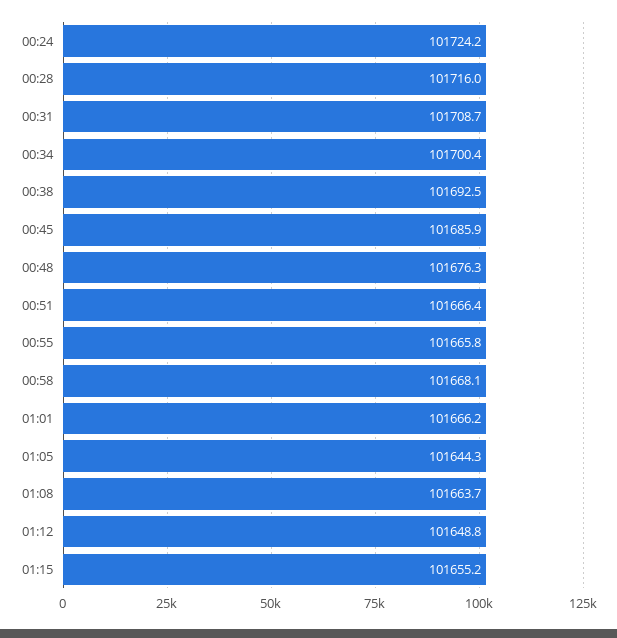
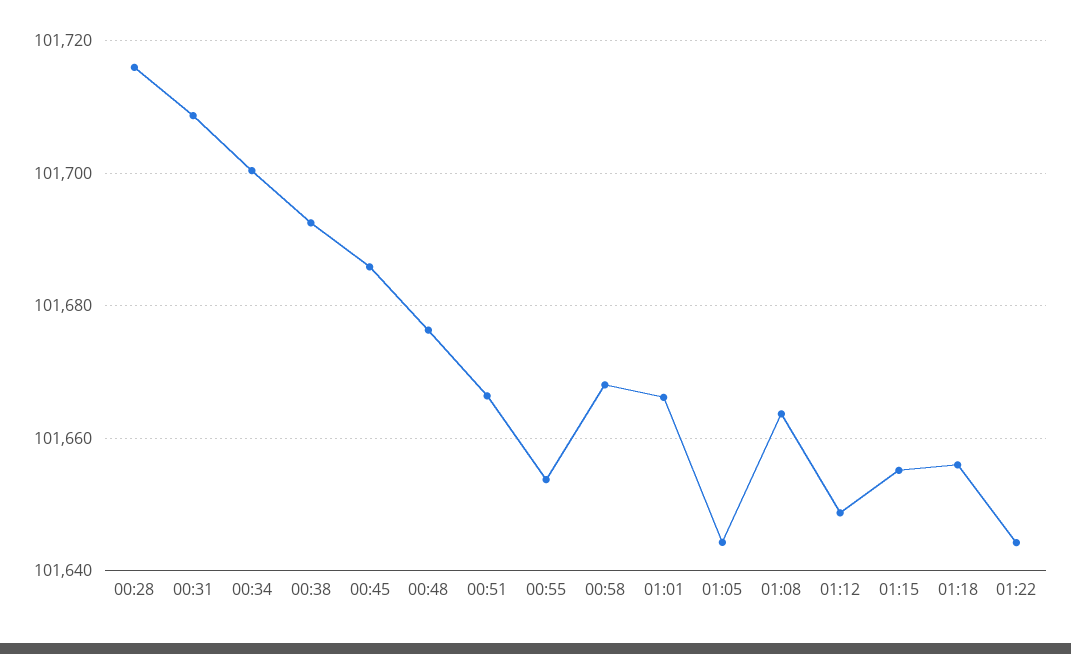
00:24: 101724.2 -> none
00:55: 101665.8 -> 101654
01:18: none -> 101656
01:22: none -> 101644

